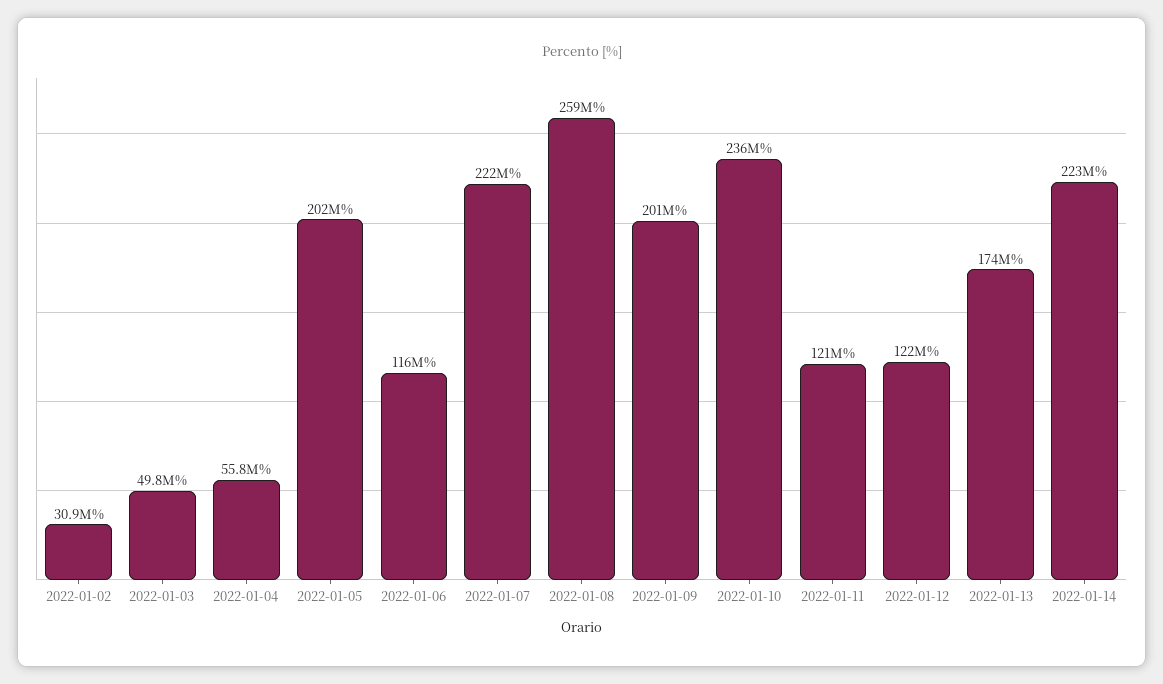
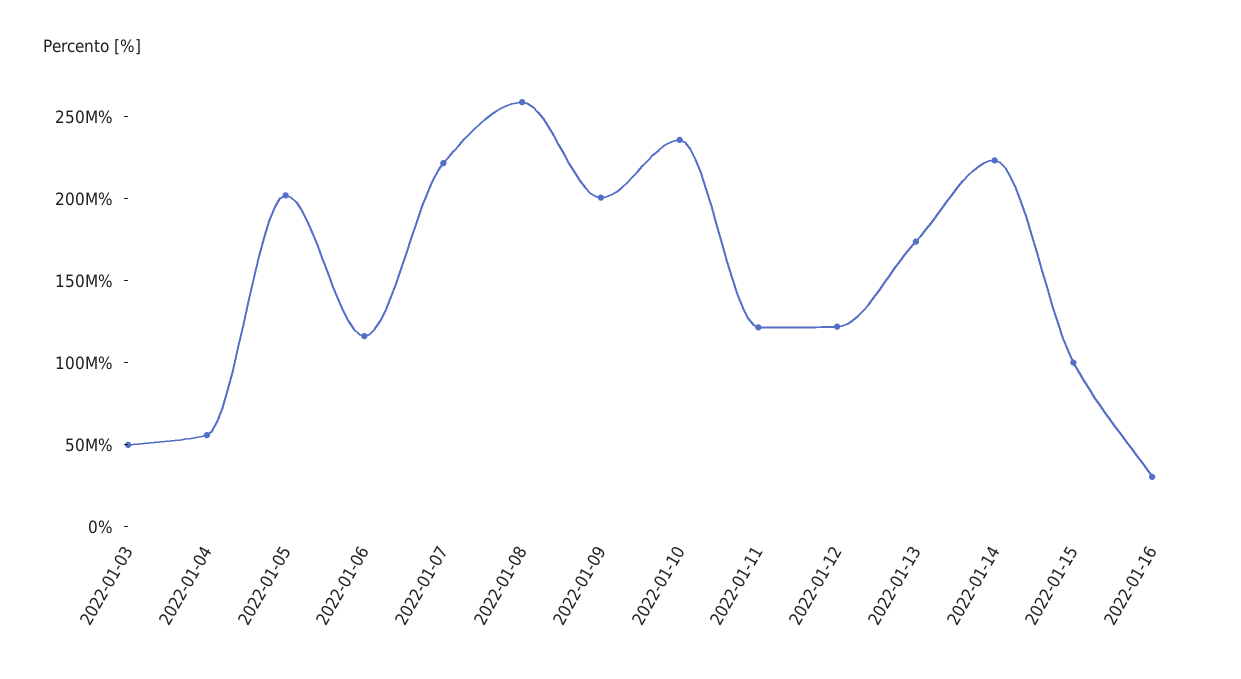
2022-01-02: 30900000 -> none
2022-01-15: none -> 100000000
2022-01-16: none -> 30000000

